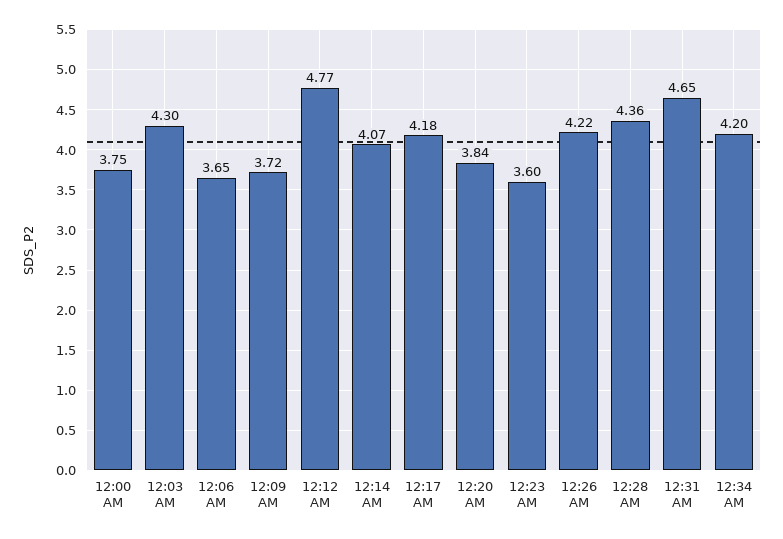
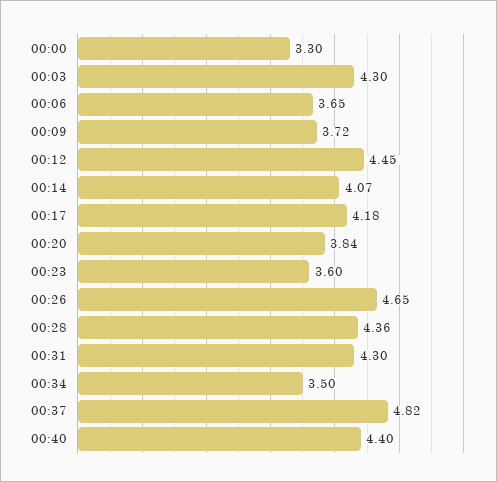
12:00 AM: 3.75 -> 3.3
12:12 AM: 4.77 -> 4.45
12:26 AM: 4.22 -> 4.65
12:31 AM: 4.65 -> 4.3
12:34 AM: 4.2 -> 3.5
00:37: none -> 4.82
00:40: none -> 4.4

